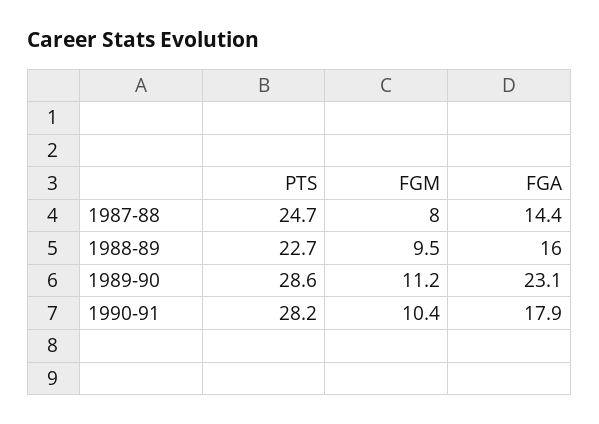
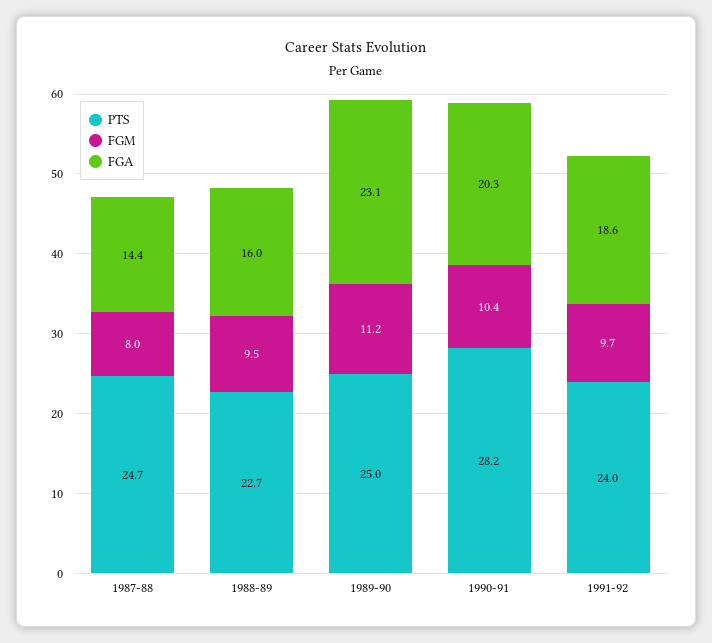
PTS, 1989-90: 28.6 -> 25
FGA, 1990-91: 17.9 -> 20.3
PTS, 1991-92: none -> 24
FGM, 1991-92: none -> 9.7
FGA, 1991-92: none -> 18.6

